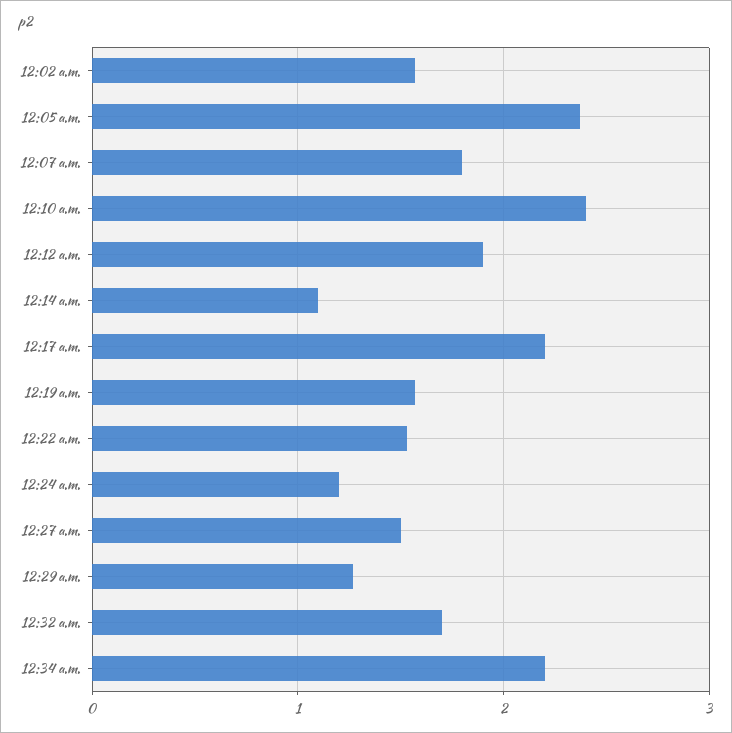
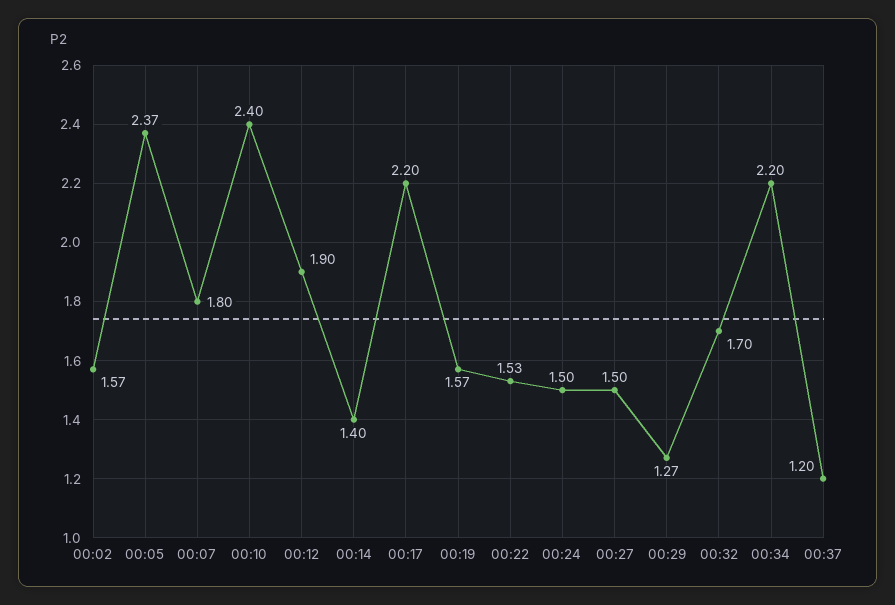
12:14 a.m.: 1.1 -> 1.4
12:24 a.m.: 1.2 -> 1.5
00:37: none -> 1.2

